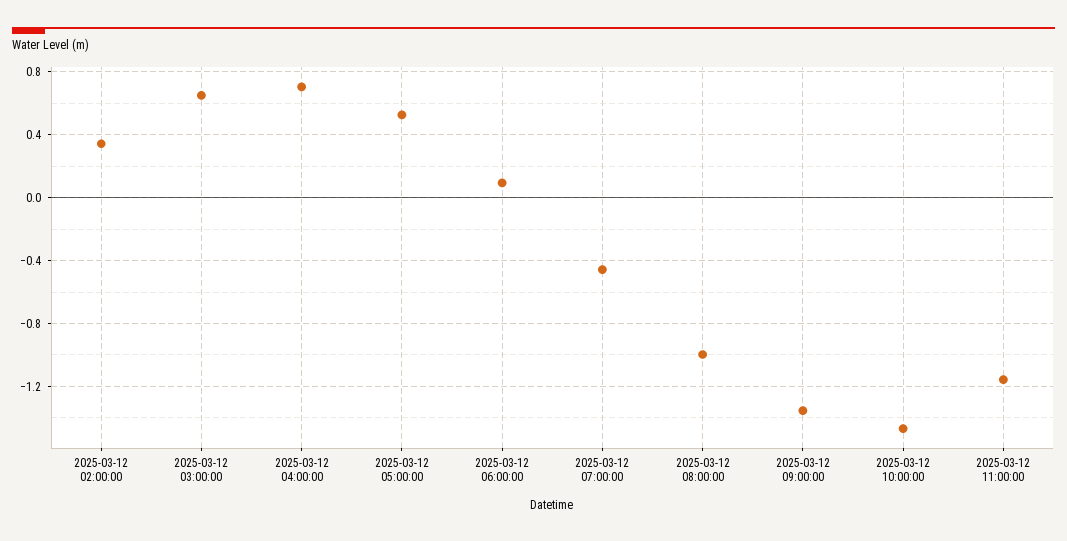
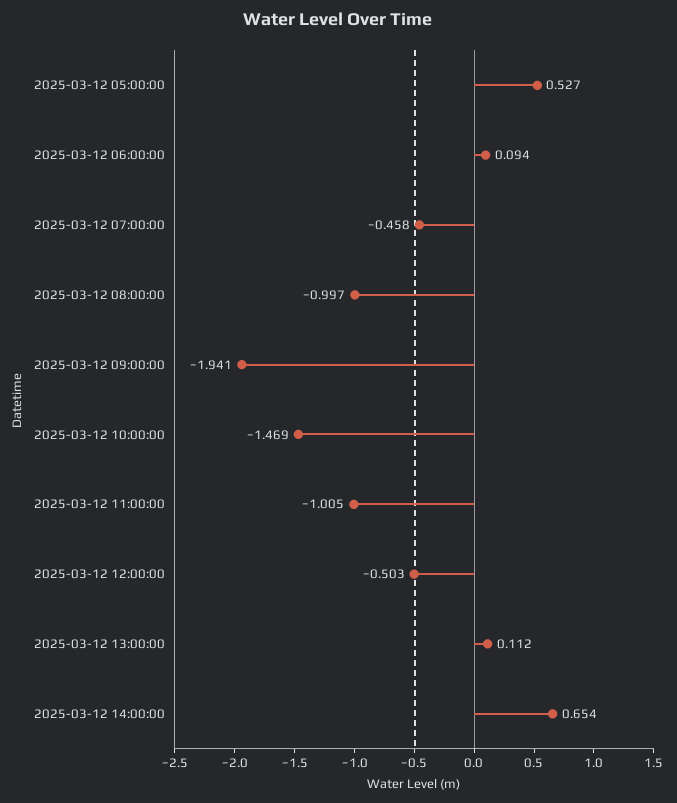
2025-03-12 02:00:00: 0.35 -> none
2025-03-12 03:00:00: 0.65 -> none
2025-03-12 04:00:00: 0.7 -> none
2025-03-12 09:00:00: -1.35 -> -1.941
2025-03-12 11:00:00: -1.15 -> -1.005
2025-03-12 12:00:00: none -> -0.503
2025-03-12 13:00:00: none -> 0.112
2025-03-12 14:00:00: none -> 0.654

